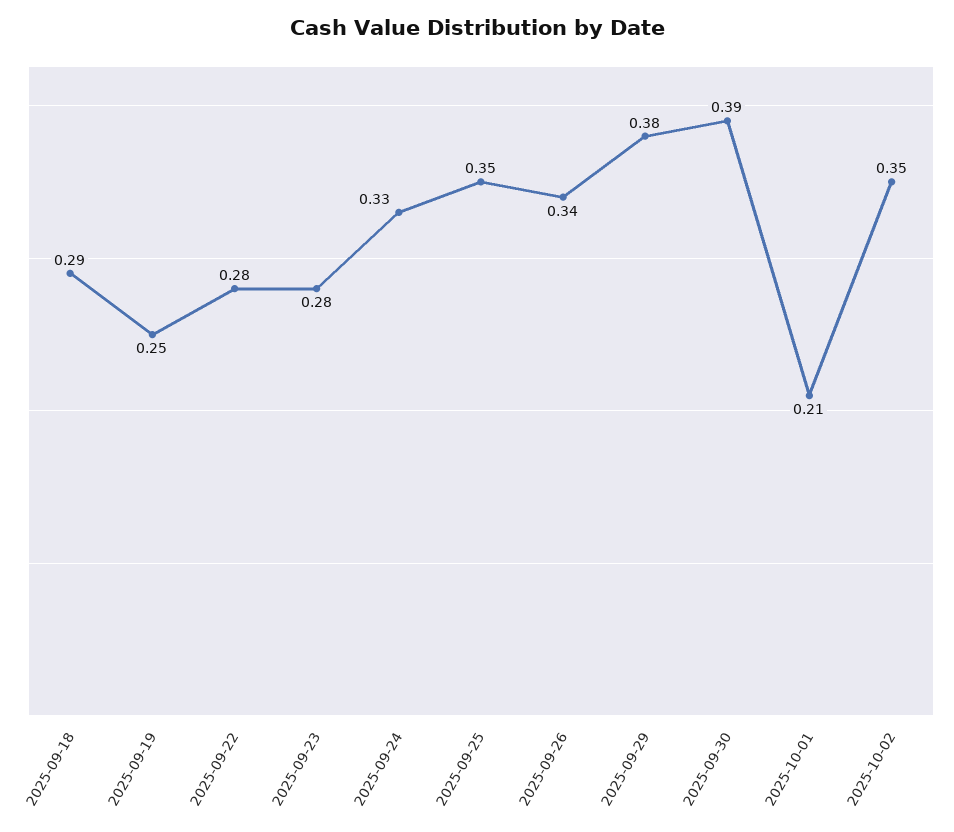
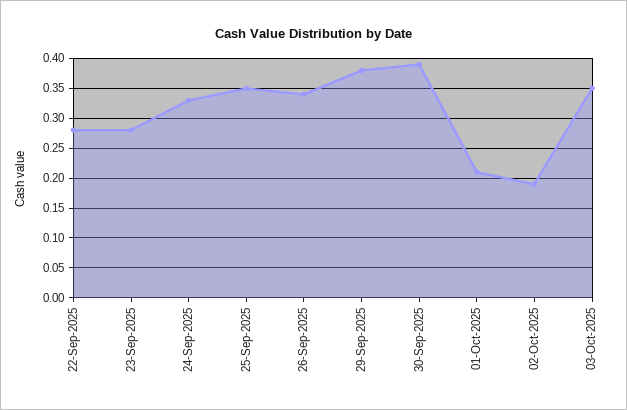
2025-09-18: 0.29 -> none
2025-09-19: 0.25 -> none
2025-10-02: 0.35 -> 0.2
03-Oct-2025: none -> 0.35

